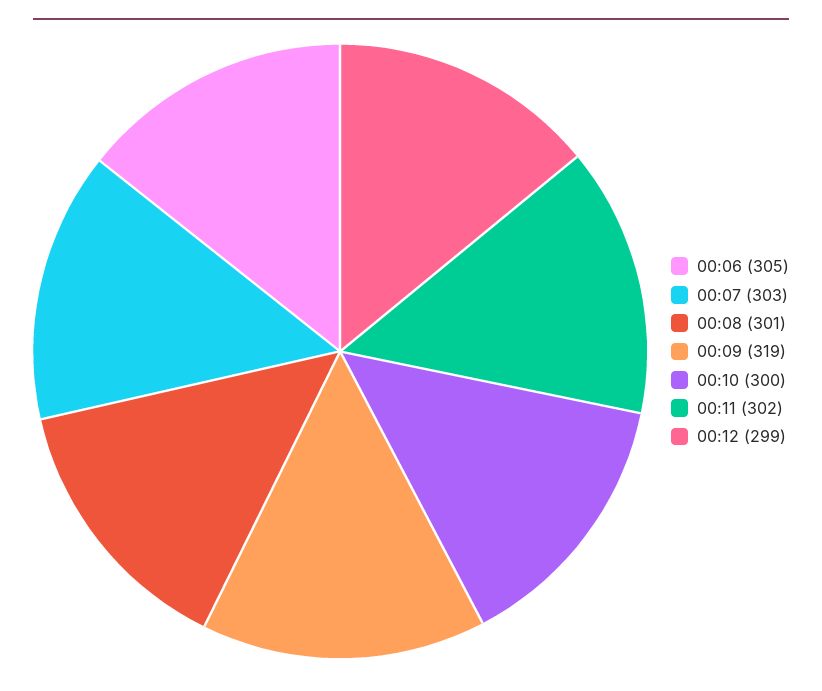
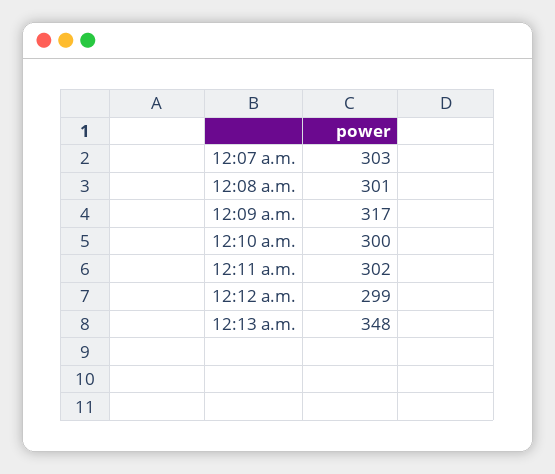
00:06: 305 -> none
00:09: 319 -> 317
12:13 a.m.: none -> 348

